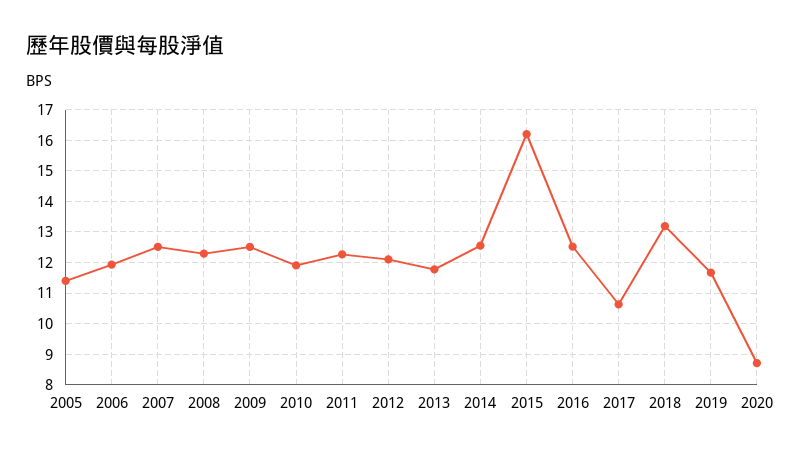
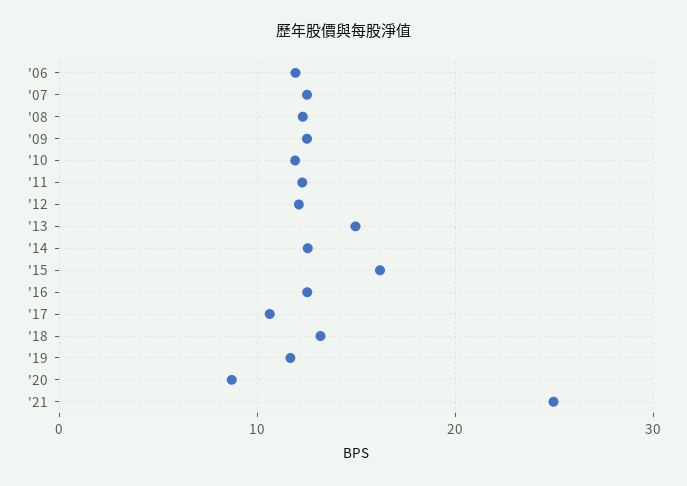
2005: 11.4 -> none
2013: 11.8 -> 15
'21: none -> 25

